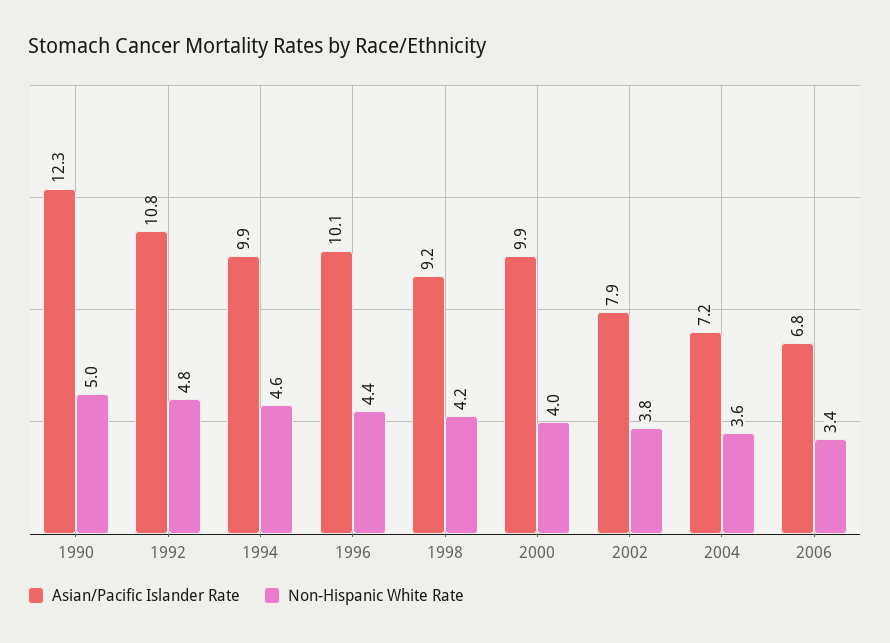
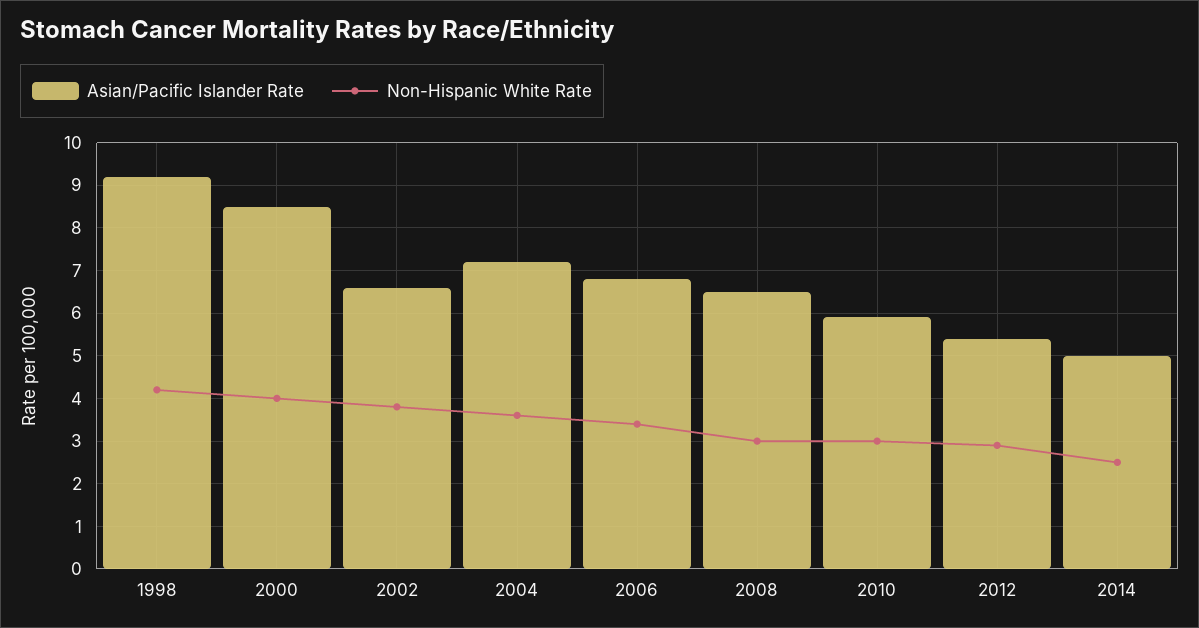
Asian/Pacific Islander Rate, 1990: 12.3 -> none
Non-Hispanic White Rate, 1990: 5 -> none
Asian/Pacific Islander Rate, 1992: 10.8 -> none
Non-Hispanic White Rate, 1992: 4.8 -> none
Asian/Pacific Islander Rate, 1994: 9.9 -> none
Non-Hispanic White Rate, 1994: 4.6 -> none
Asian/Pacific Islander Rate, 1996: 10.1 -> none
Non-Hispanic White Rate, 1996: 4.4 -> none
Asian/Pacific Islander Rate, 2000: 9.9 -> 8.5
Asian/Pacific Islander Rate, 2002: 7.9 -> 6.5
Asian/Pacific Islander Rate, 2008: none -> 6.5
Non-Hispanic White Rate, 2008: none -> 3
Asian/Pacific Islander Rate, 2010: none -> 6
Non-Hispanic White Rate, 2010: none -> 3
Asian/Pacific Islander Rate, 2012: none -> 5.5
Non-Hispanic White Rate, 2012: none -> 3
Asian/Pacific Islander Rate, 2014: none -> 5
Non-Hispanic White Rate, 2014: none -> 2.5

